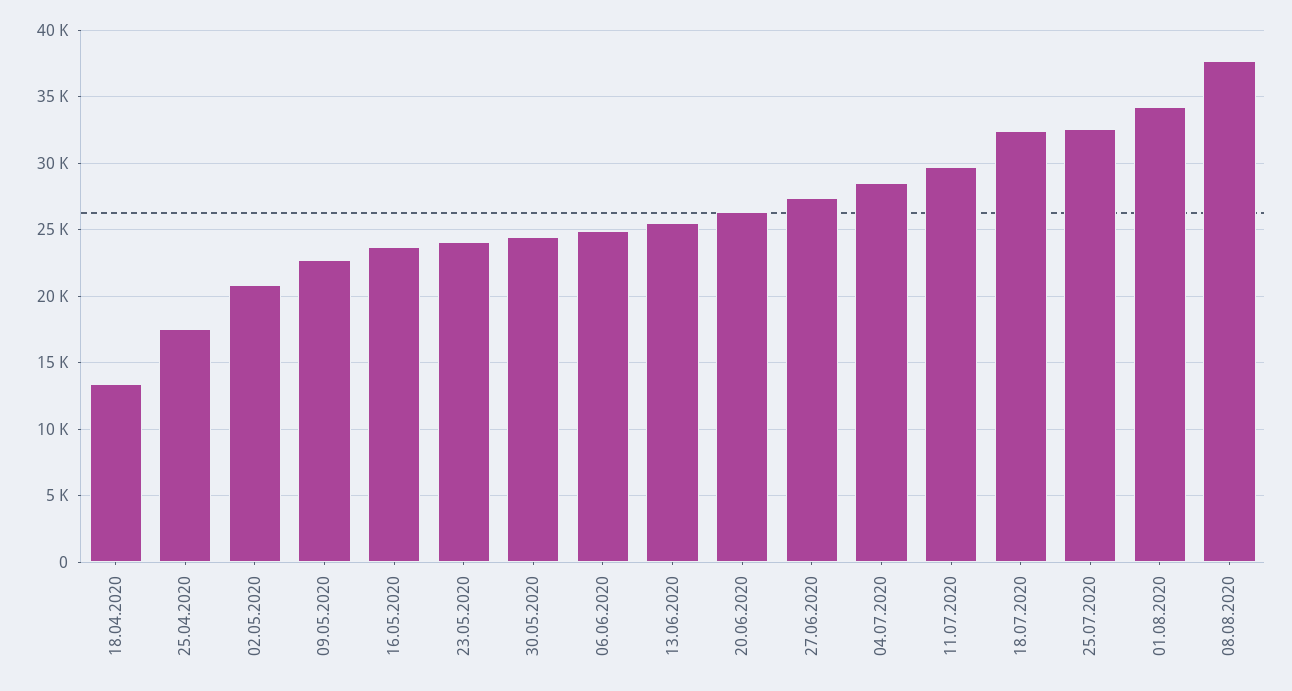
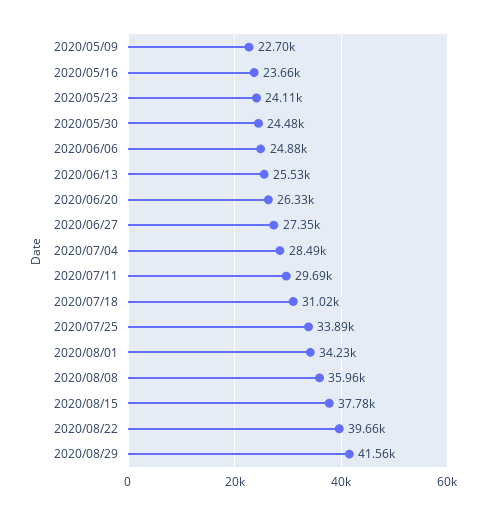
18.04.2020: 13500 -> none
25.04.2020: 17500 -> none
02.05.2020: 21000 -> none
18.07.2020: 32500 -> 31020
25.07.2020: 32500 -> 33890
08.08.2020: 37500 -> 35960
2020/08/15: none -> 37780
2020/08/22: none -> 39660
2020/08/29: none -> 41560

